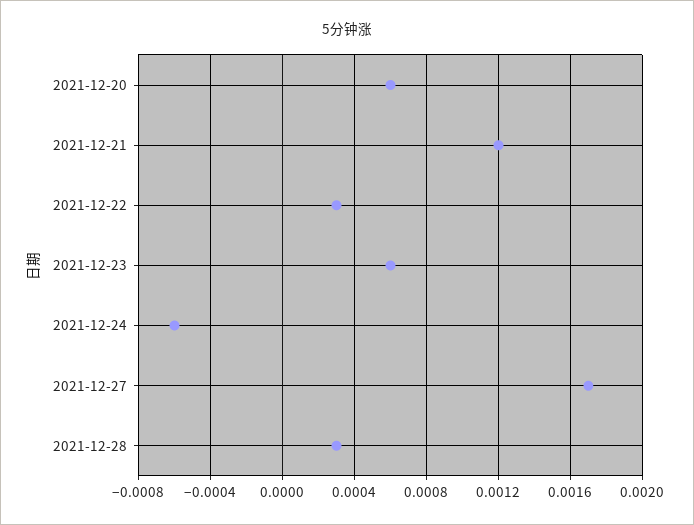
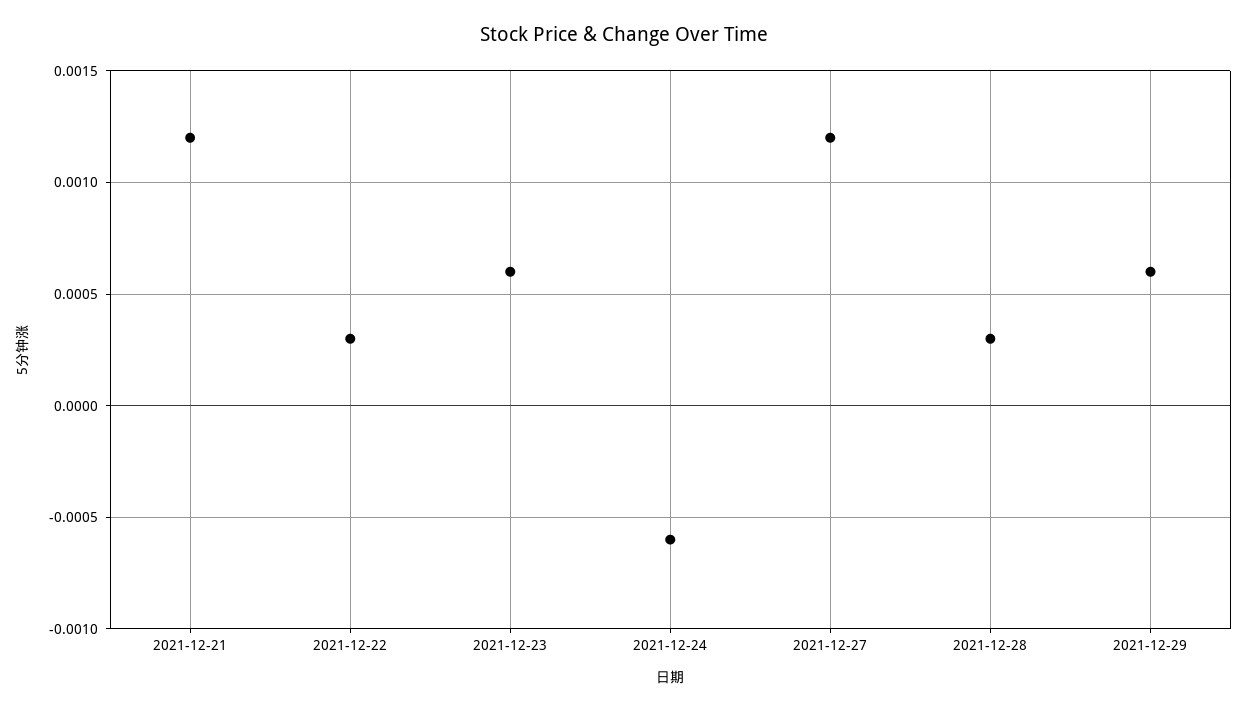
2021-12-20: 0.0006 -> none
2021-12-27: 0.0017 -> 0.0012
2021-12-29: none -> 0.0006

